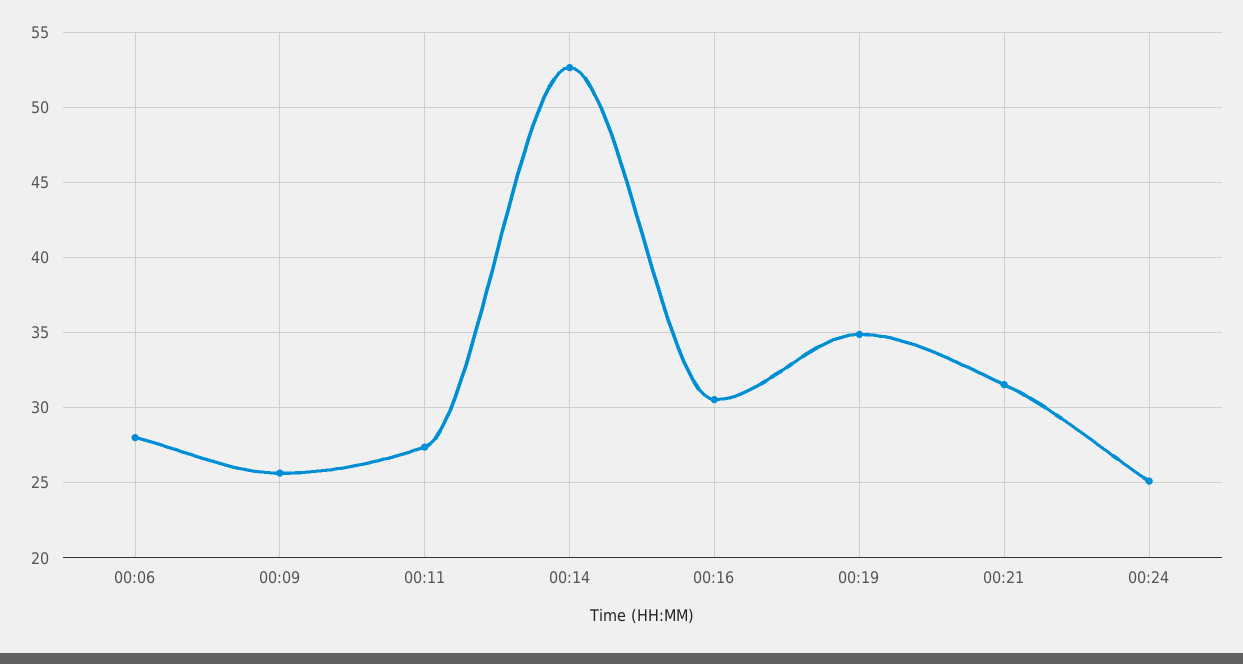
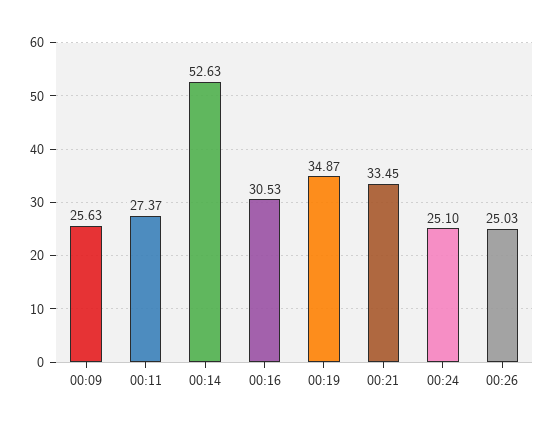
00:06: 28 -> none
00:21: 31.5 -> 33.45
00:26: none -> 25.03

